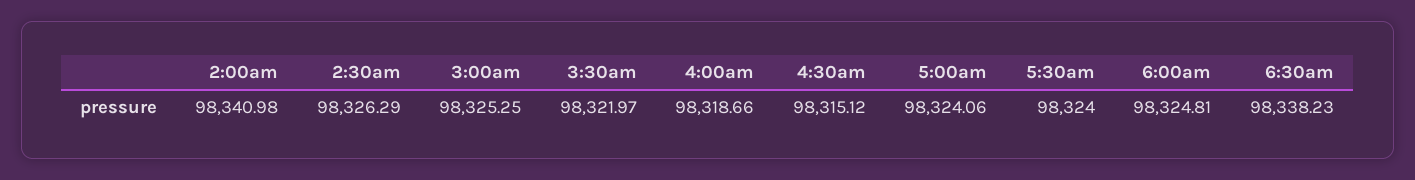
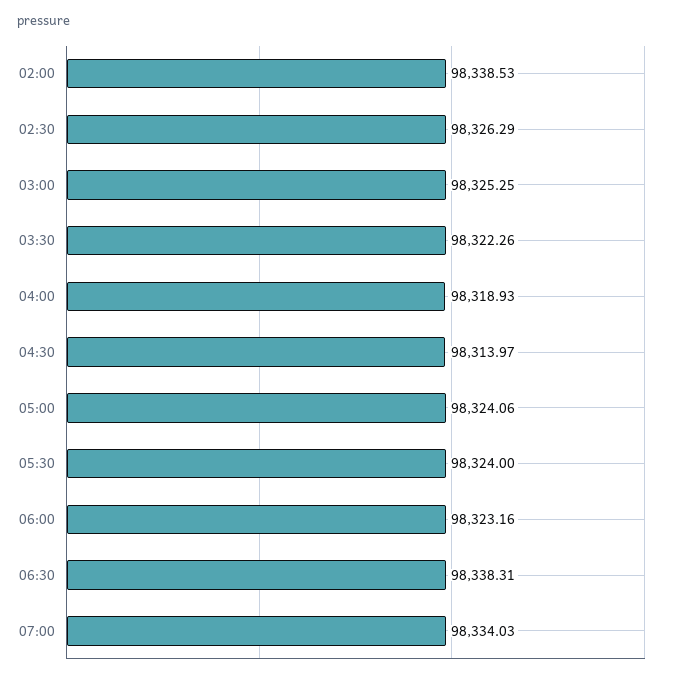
2:00am: 98340.98 -> 98338.53
3:30am: 98321.97 -> 98322.26
4:00am: 98318.66 -> 98318.93
4:30am: 98315.12 -> 98313.97
6:00am: 98324.81 -> 98323.16
6:30am: 98338.23 -> 98338.31
07:00: none -> 98334.03

